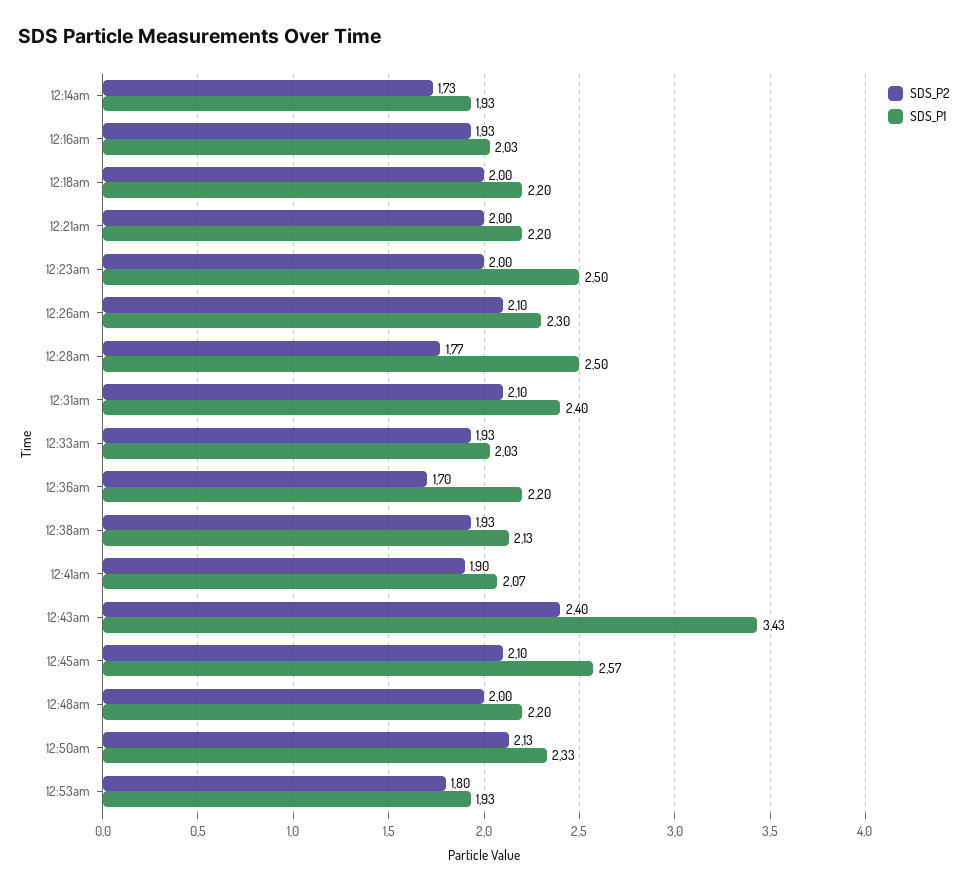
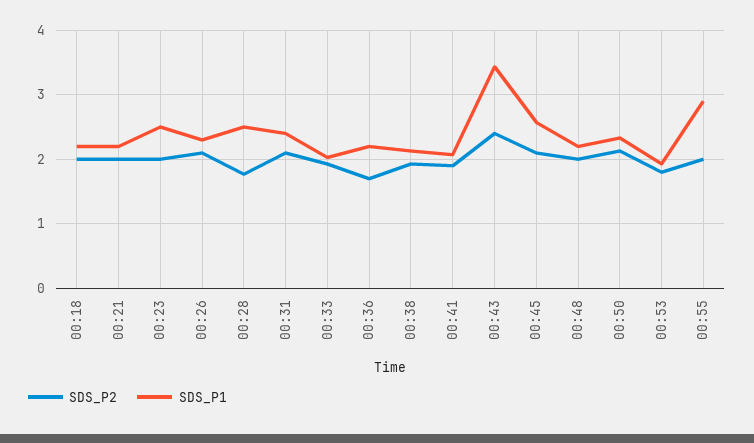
SDS_P2, 12:14am: 1.73 -> none
SDS_P1, 12:14am: 1.93 -> none
SDS_P2, 12:16am: 1.93 -> none
SDS_P1, 12:16am: 2.03 -> none
SDS_P2, 00:55: none -> 2
SDS_P1, 00:55: none -> 2.9

